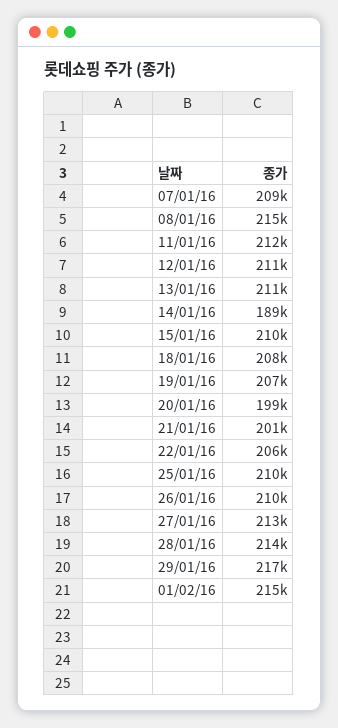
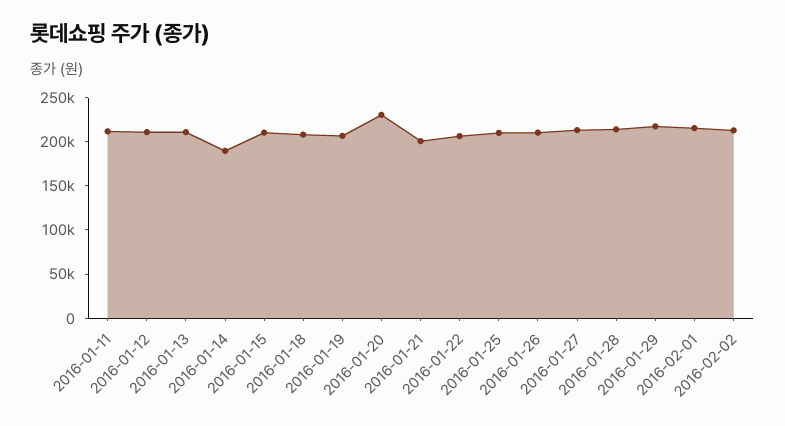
07/01/16: 209000 -> none
08/01/16: 215000 -> none
20/01/16: 199000 -> 230000
2016-02-02: none -> 210000

